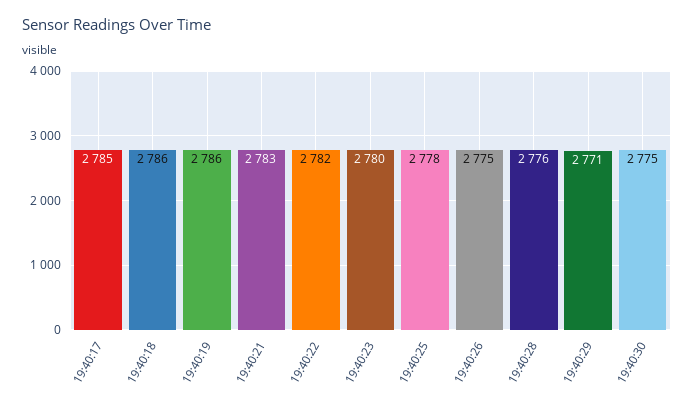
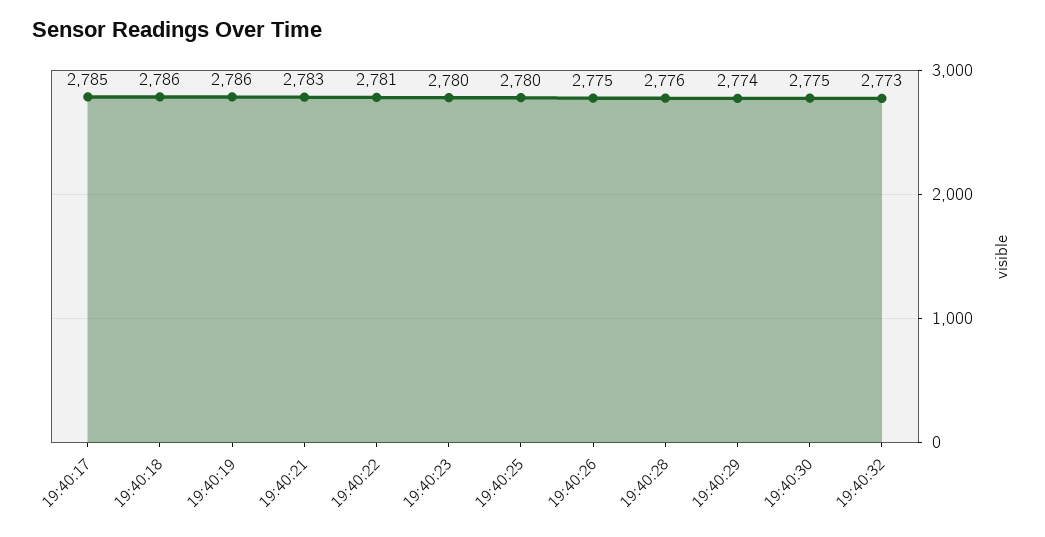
19:40:22: 2782 -> 2781
19:40:25: 2778 -> 2780
19:40:29: 2771 -> 2774
19:40:32: none -> 2773

